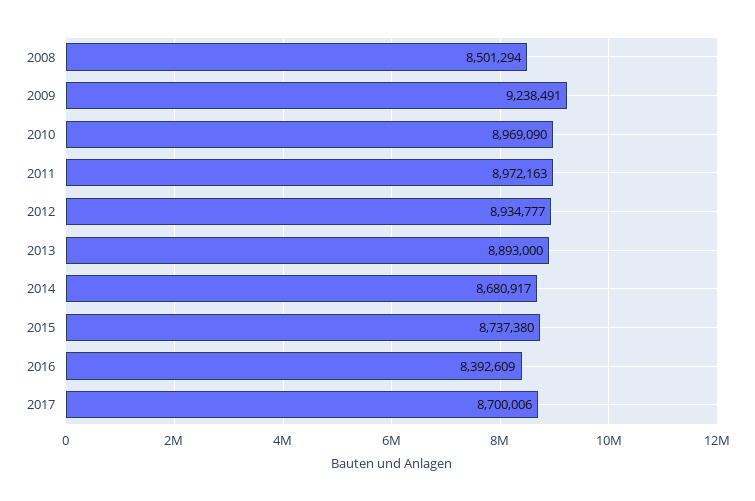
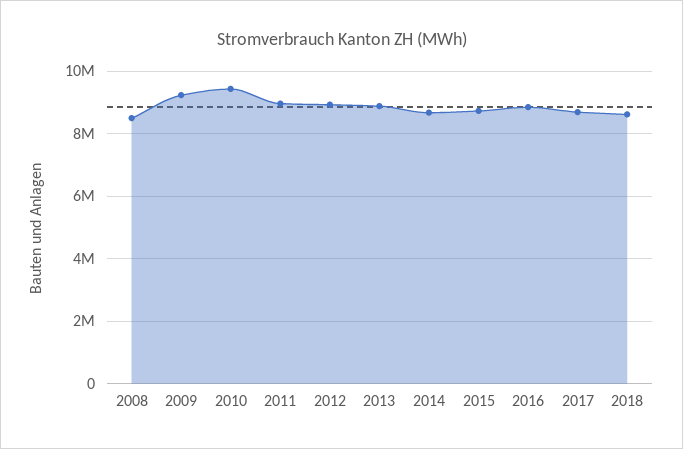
2010: 8969090 -> 9400000
2016: 8392609 -> 8800000
2018: none -> 8600000

